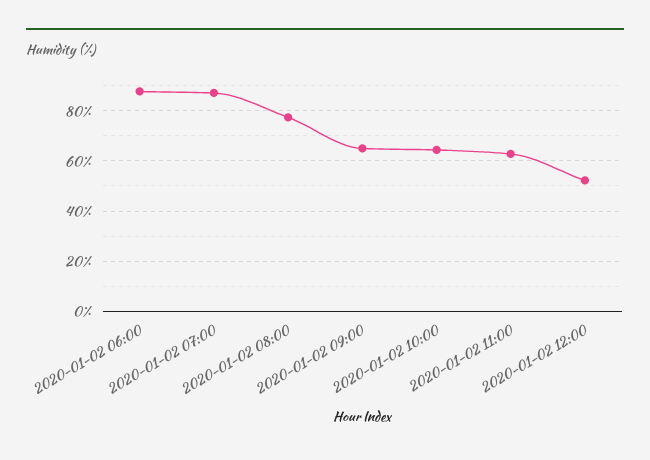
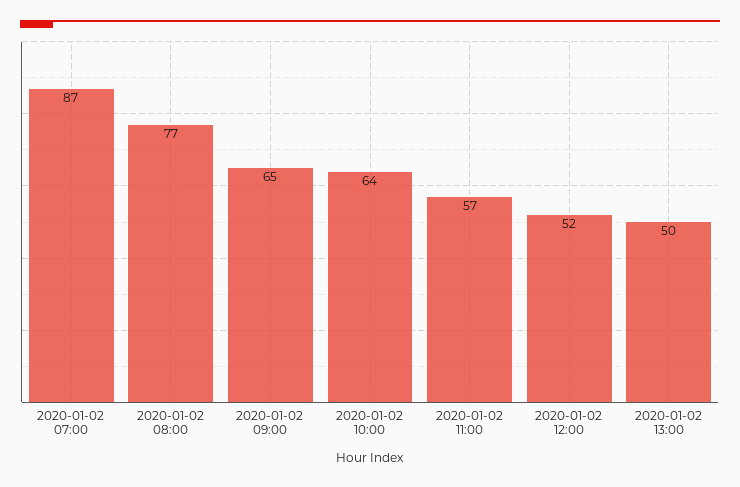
2020-01-02 06:00: 87.5 -> none
2020-01-02 11:00: 62.5 -> 57
2020-01-02 13:00: none -> 50

